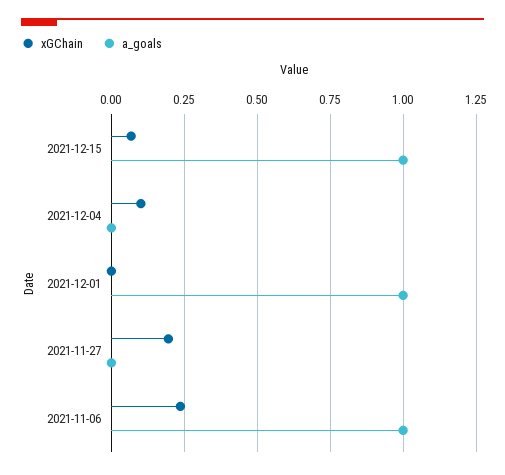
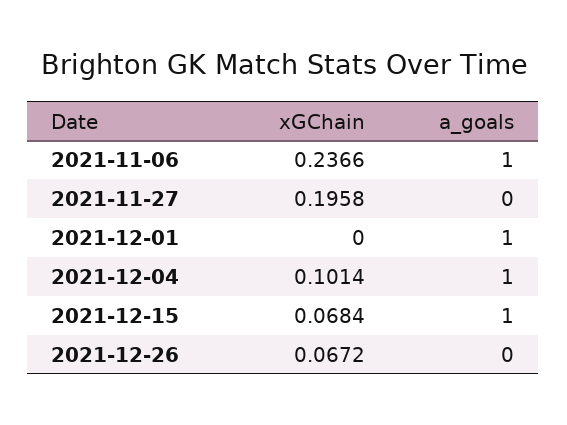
a_goals, 2021-12-04: 0 -> 1
xGChain, 2021-12-26: none -> 0.0672
a_goals, 2021-12-26: none -> 0

